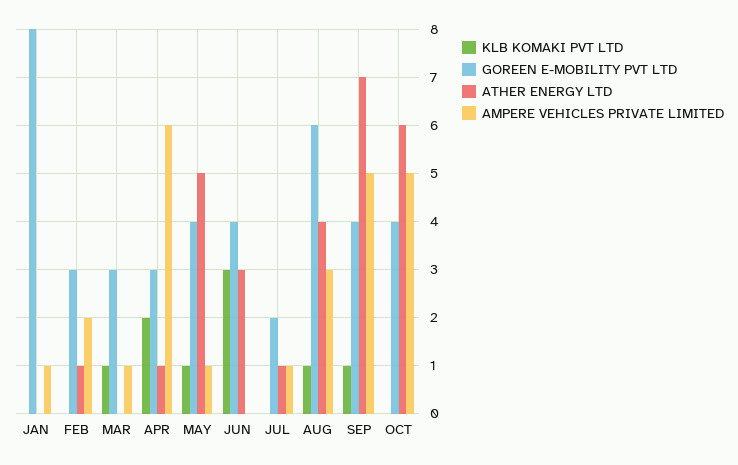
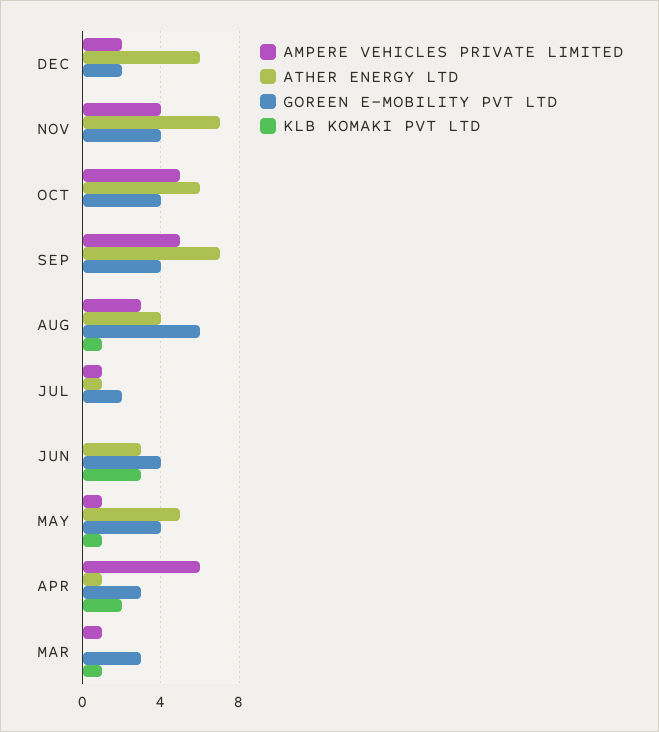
KLB KOMAKI PVT LTD, JAN: 0 -> none
GOREEN E-MOBILITY PVT LTD, JAN: 8 -> none
ATHER ENERGY LTD, JAN: 0 -> none
AMPERE VEHICLES PRIVATE LIMITED, JAN: 1 -> none
KLB KOMAKI PVT LTD, FEB: 0 -> none
GOREEN E-MOBILITY PVT LTD, FEB: 3 -> none
ATHER ENERGY LTD, FEB: 1 -> none
AMPERE VEHICLES PRIVATE LIMITED, FEB: 2 -> none
KLB KOMAKI PVT LTD, SEP: 1 -> 0
AMPERE VEHICLES PRIVATE LIMITED, DEC: none -> 2
ATHER ENERGY LTD, DEC: none -> 6
GOREEN E-MOBILITY PVT LTD, DEC: none -> 2
KLB KOMAKI PVT LTD, DEC: none -> 0
AMPERE VEHICLES PRIVATE LIMITED, NOV: none -> 4
ATHER ENERGY LTD, NOV: none -> 7
GOREEN E-MOBILITY PVT LTD, NOV: none -> 4
KLB KOMAKI PVT LTD, NOV: none -> 0

